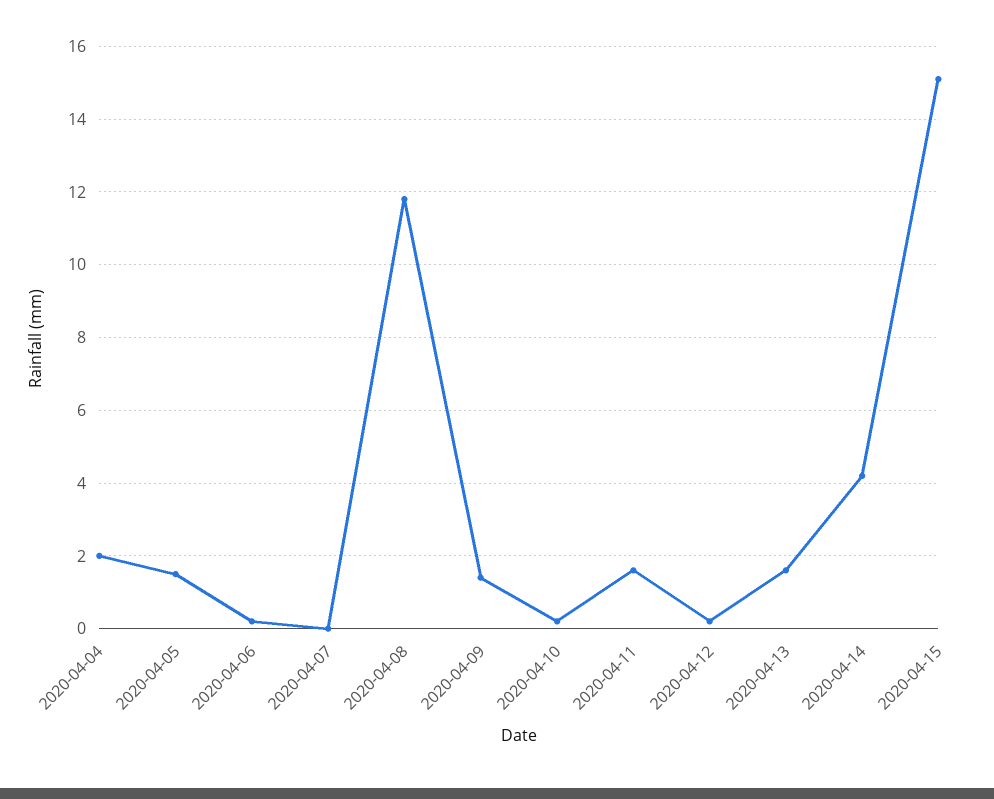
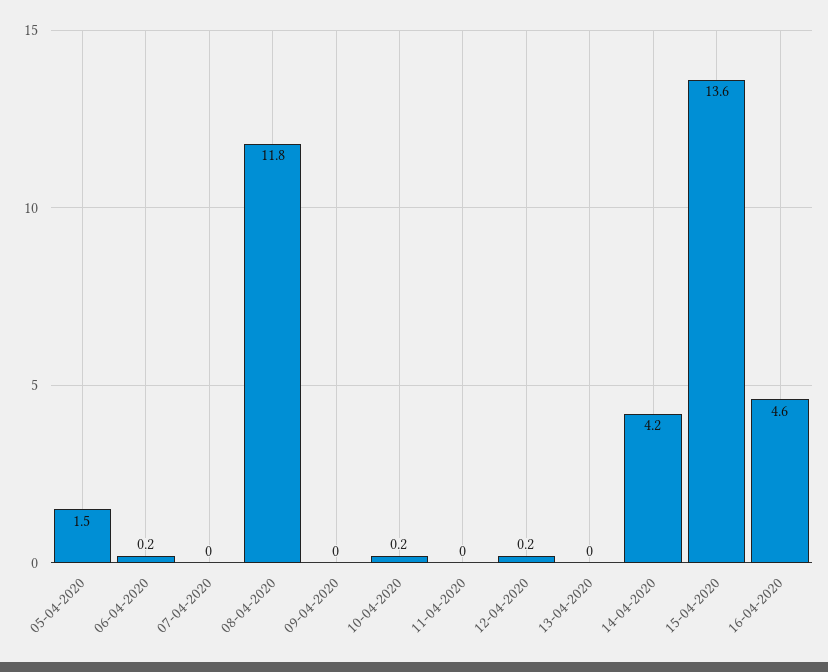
2020-04-04: 2 -> none
2020-04-09: 1.5 -> 0
2020-04-11: 1.5 -> 0
2020-04-13: 1.5 -> 0
2020-04-15: 15 -> 13.6
16-04-2020: none -> 4.6

